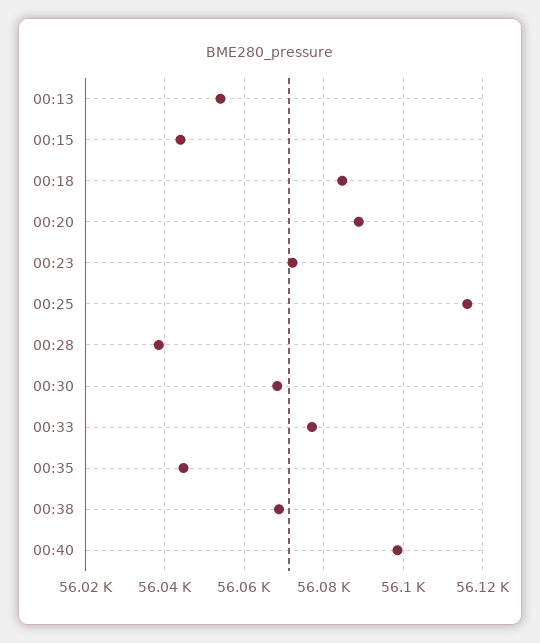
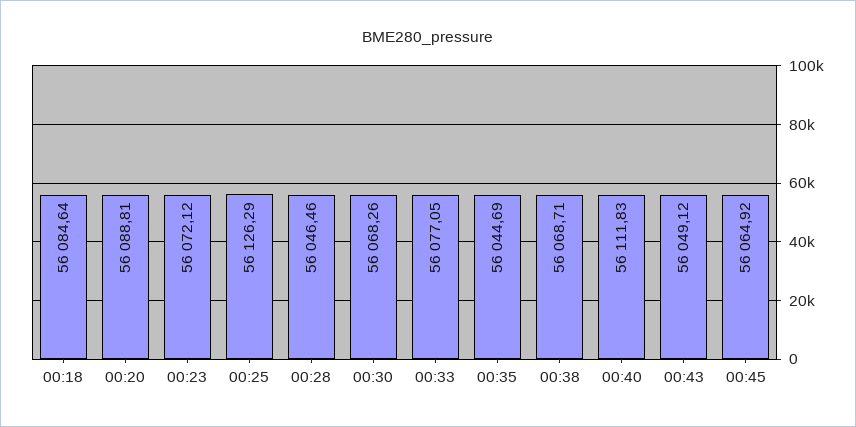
00:13: 56054 -> none
00:15: 56044 -> none
00:25: 56116 -> 56126.29
00:28: 56038 -> 56046.46
00:40: 56098 -> 56111.83
00:43: none -> 56049.12
00:45: none -> 56064.92

